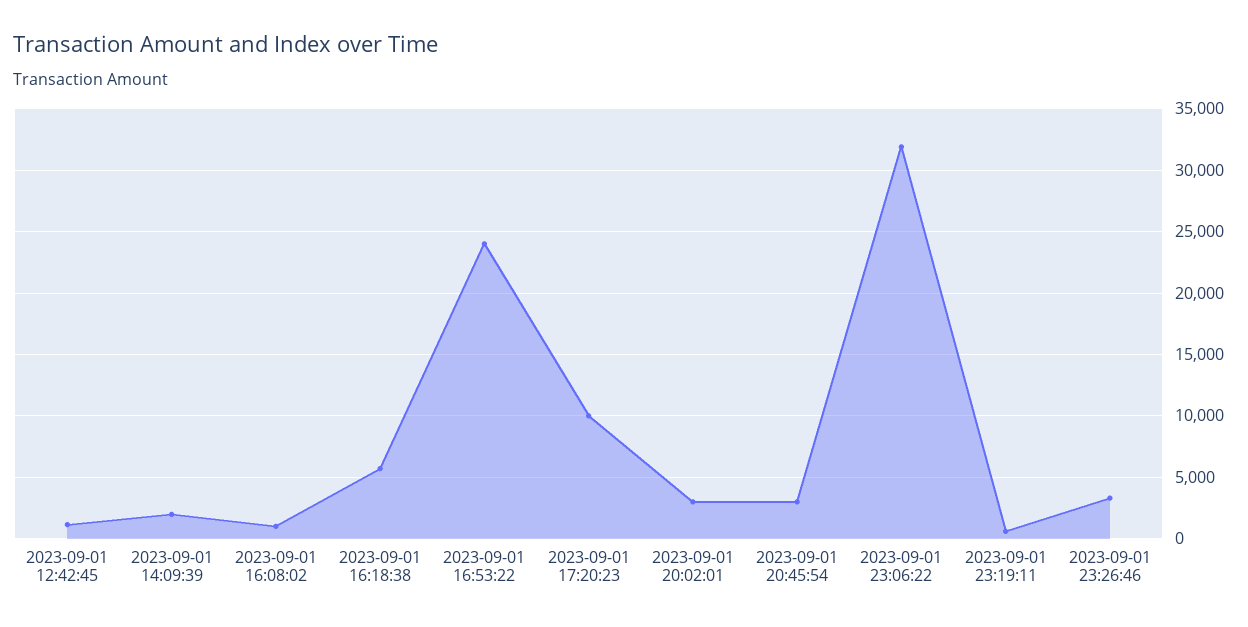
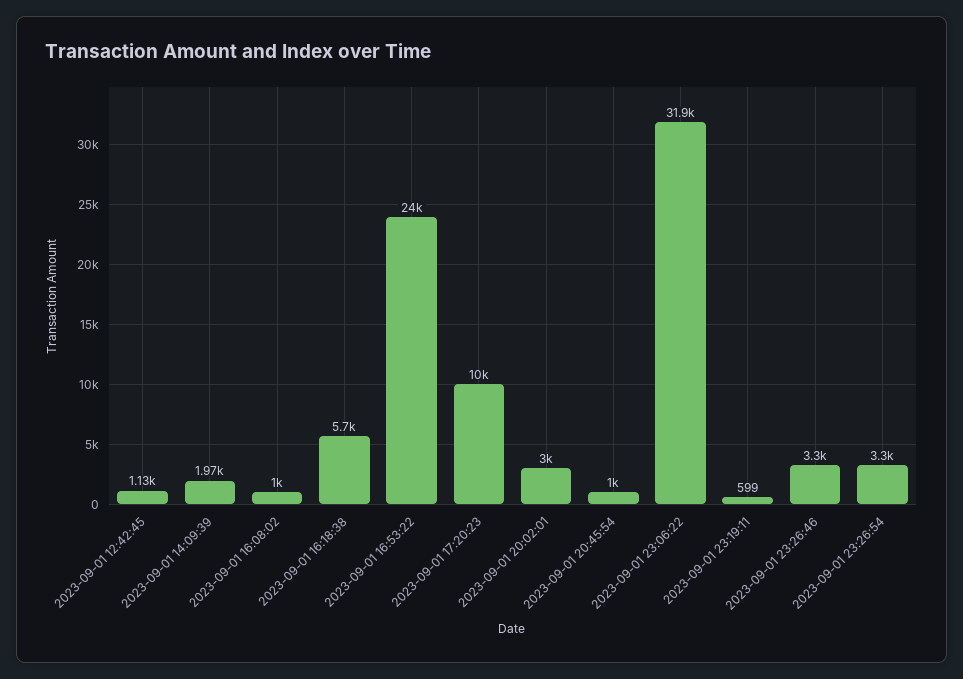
2023-09-01 20:45:54: 3000 -> 1000
2023-09-01 23:26:54: none -> 3300

